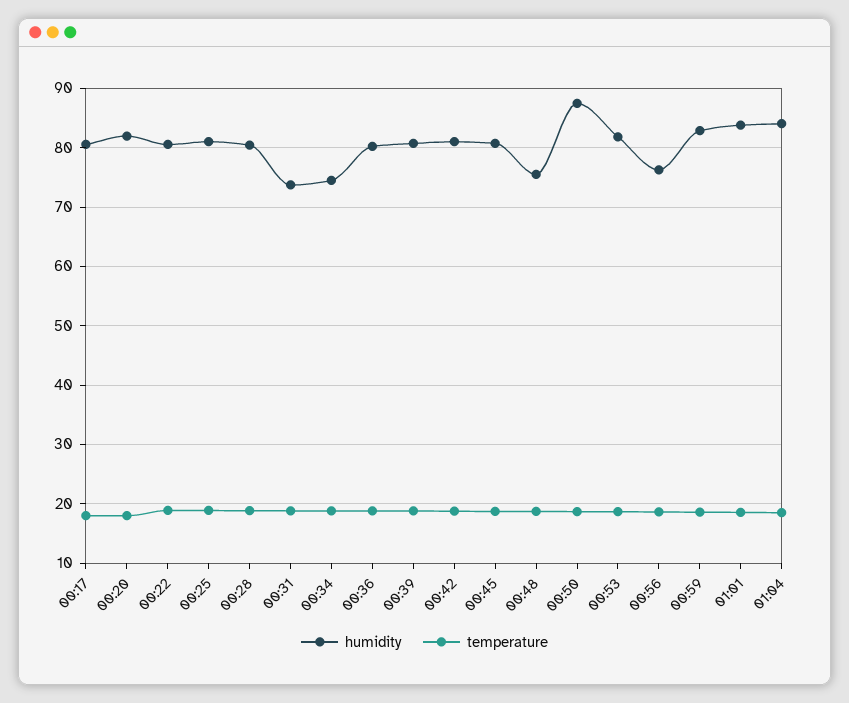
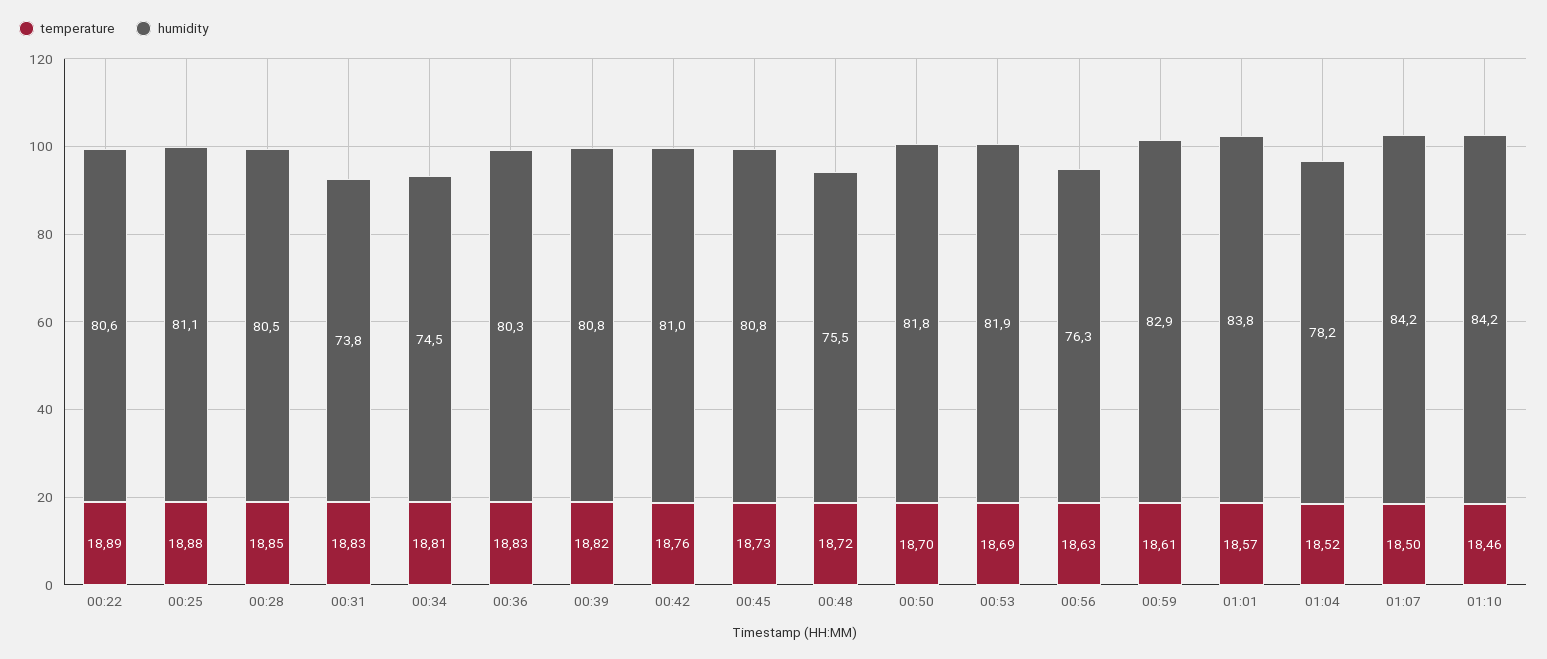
humidity, 00:17: 80 -> none
temperature, 00:17: 18 -> none
humidity, 00:20: 82 -> none
temperature, 00:20: 18 -> none
humidity, 00:50: 88 -> 81.8
humidity, 01:04: 84 -> 78.2
temperature, 01:07: none -> 18.5
humidity, 01:07: none -> 84.2
temperature, 01:10: none -> 18.46
humidity, 01:10: none -> 84.2

